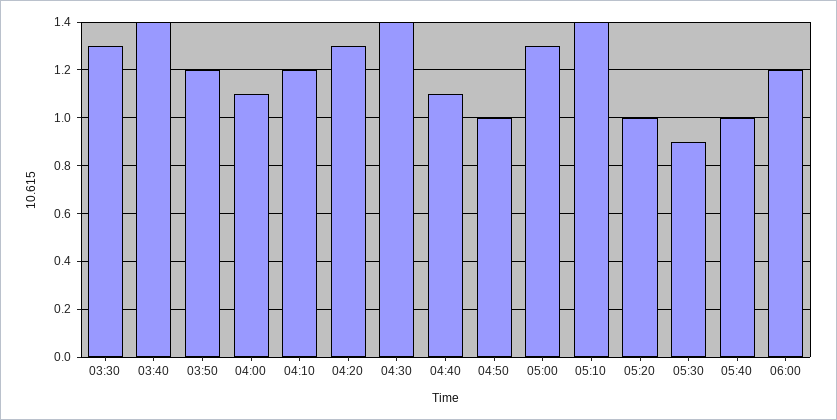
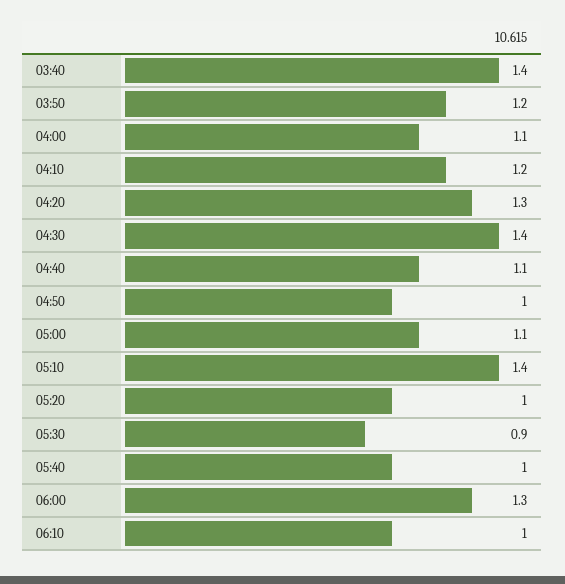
03:30: 1.3 -> none
05:00: 1.3 -> 1.1
06:00: 1.2 -> 1.3
06:10: none -> 1

